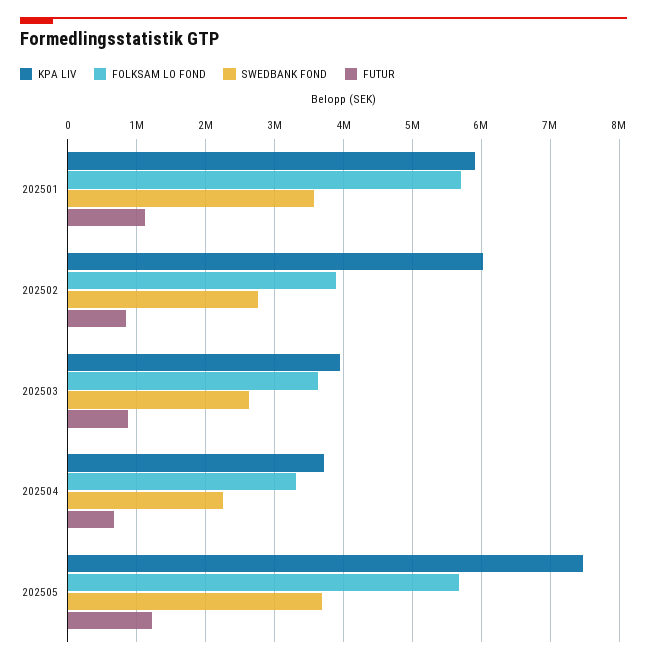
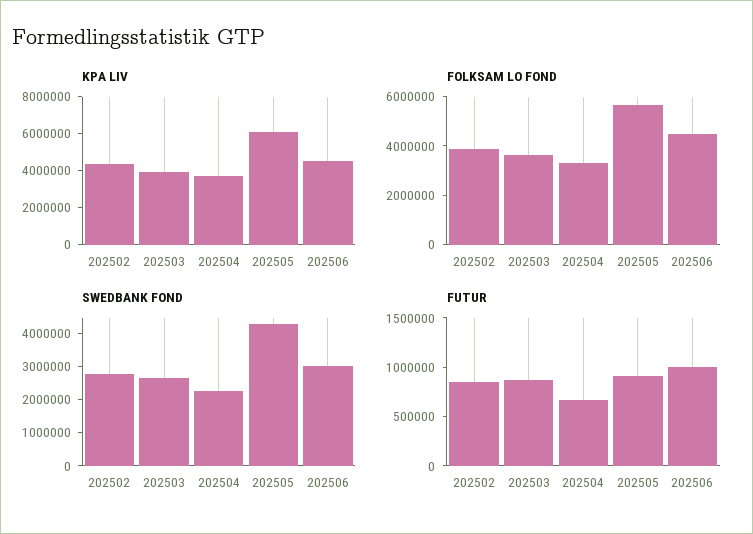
KPA LIV, 202501: 5900000 -> none
FOLKSAM LO FOND, 202501: 5700000 -> none
SWEDBANK FOND, 202501: 3600000 -> none
FUTUR, 202501: 1100000 -> none
KPA LIV, 202502: 6000000 -> 4500000
KPA LIV, 202505: 7500000 -> 6000000
SWEDBANK FOND, 202505: 3700000 -> 4250000
FUTUR, 202505: 1200000 -> 900000
KPA LIV, 202506: none -> 4500000
FOLKSAM LO FOND, 202506: none -> 4500000
SWEDBANK FOND, 202506: none -> 3000000
FUTUR, 202506: none -> 1000000

